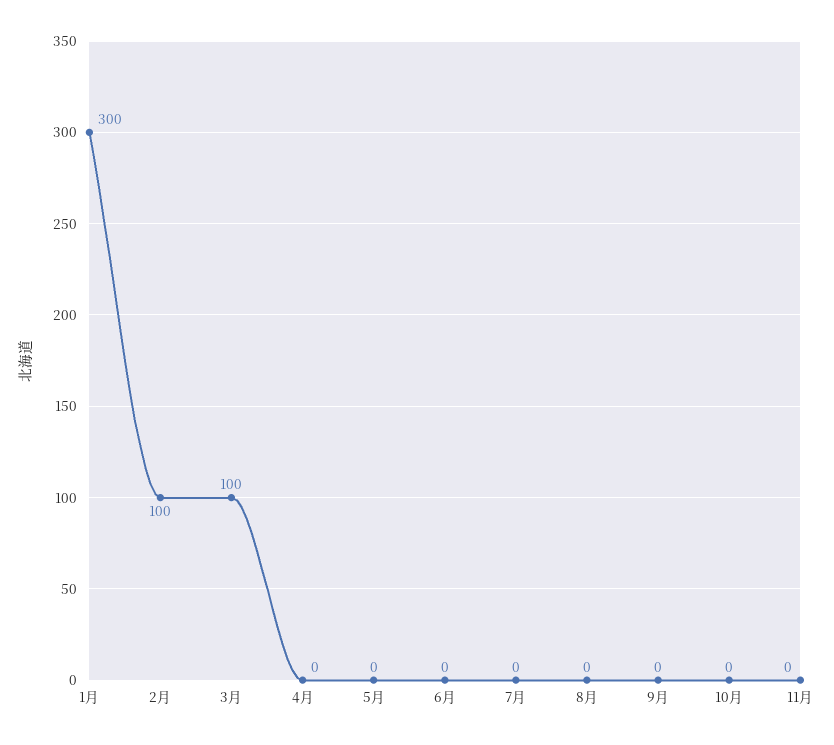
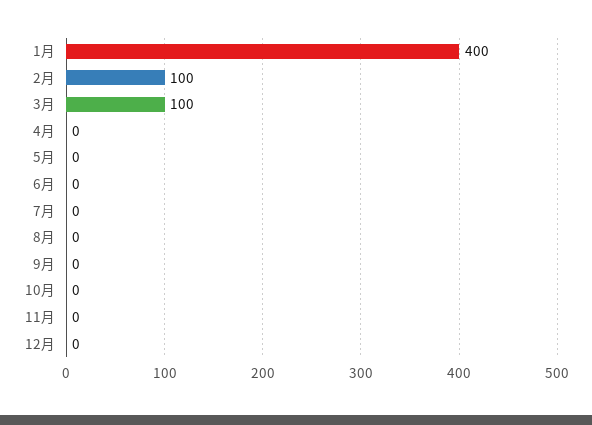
1月: 300 -> 400
12月: none -> 0

